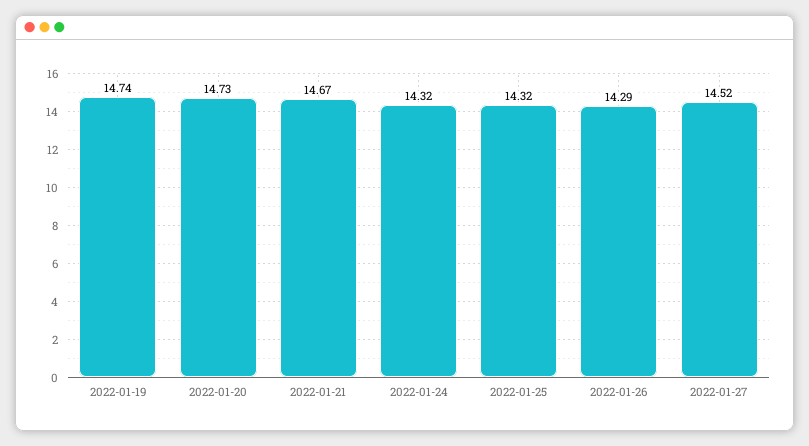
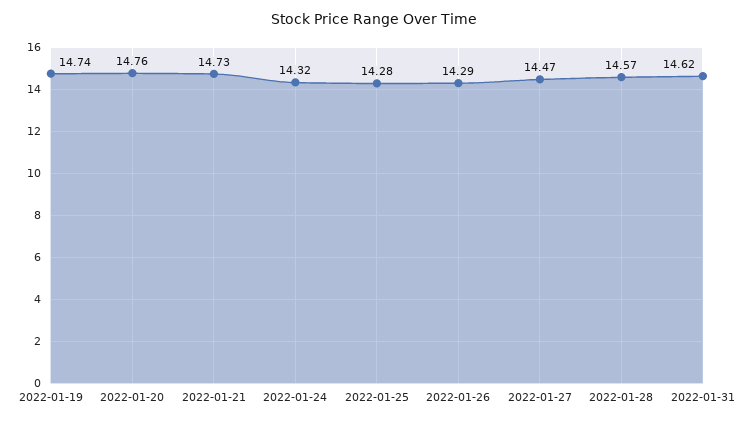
2022-01-20: 14.73 -> 14.76
2022-01-21: 14.67 -> 14.73
2022-01-25: 14.32 -> 14.28
2022-01-27: 14.52 -> 14.47
2022-01-28: none -> 14.57
2022-01-31: none -> 14.62

